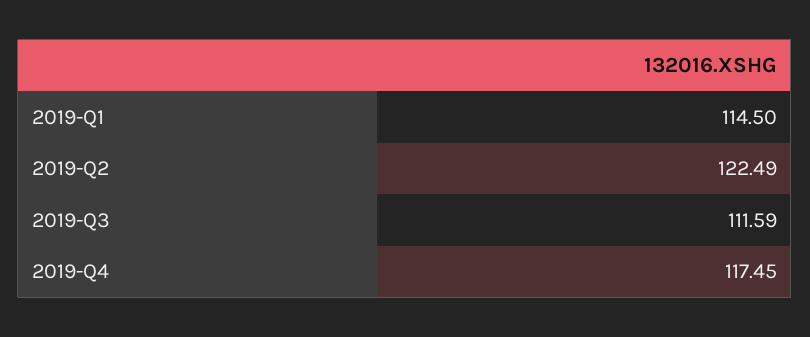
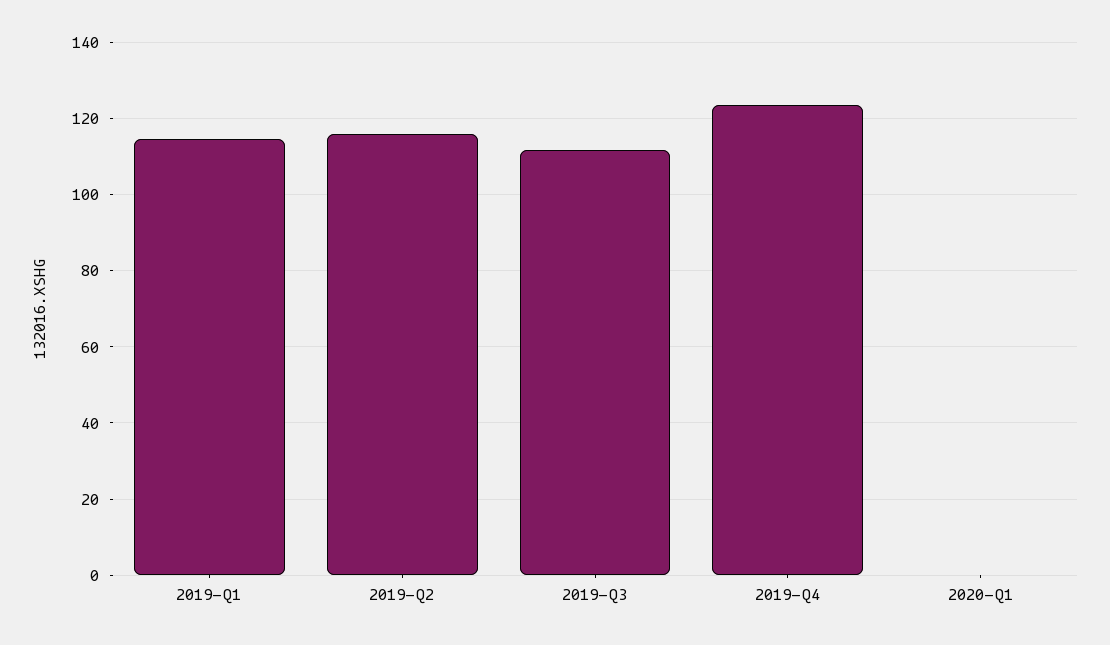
2019-Q2: 122.49 -> 116
2019-Q4: 117.45 -> 124
2020-Q1: none -> 0

